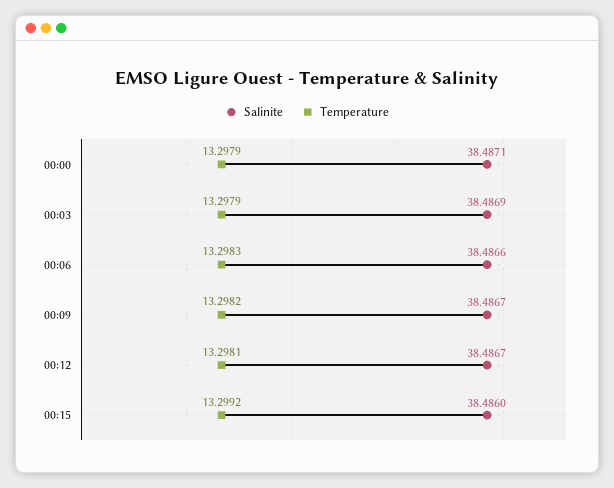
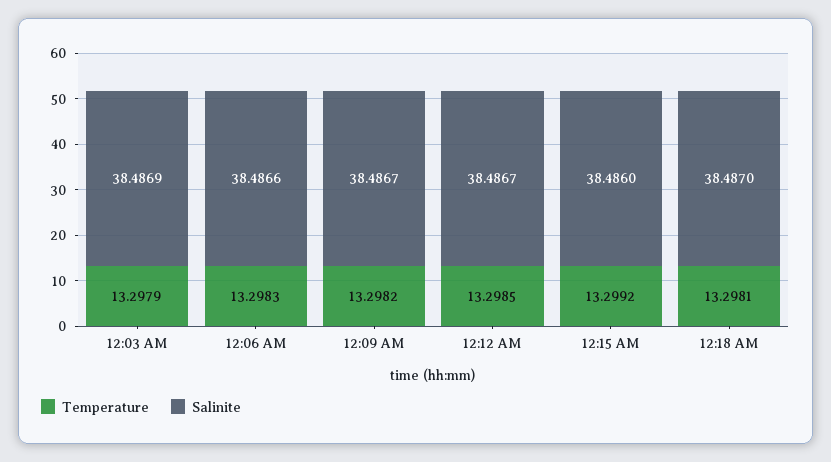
Salinite, 00:00: 38.4871 -> none
Temperature, 00:00: 13.2979 -> none
Temperature, 00:12: 13.2981 -> 13.2985
Temperature, 12:18 AM: none -> 13.2981
Salinite, 12:18 AM: none -> 38.487

